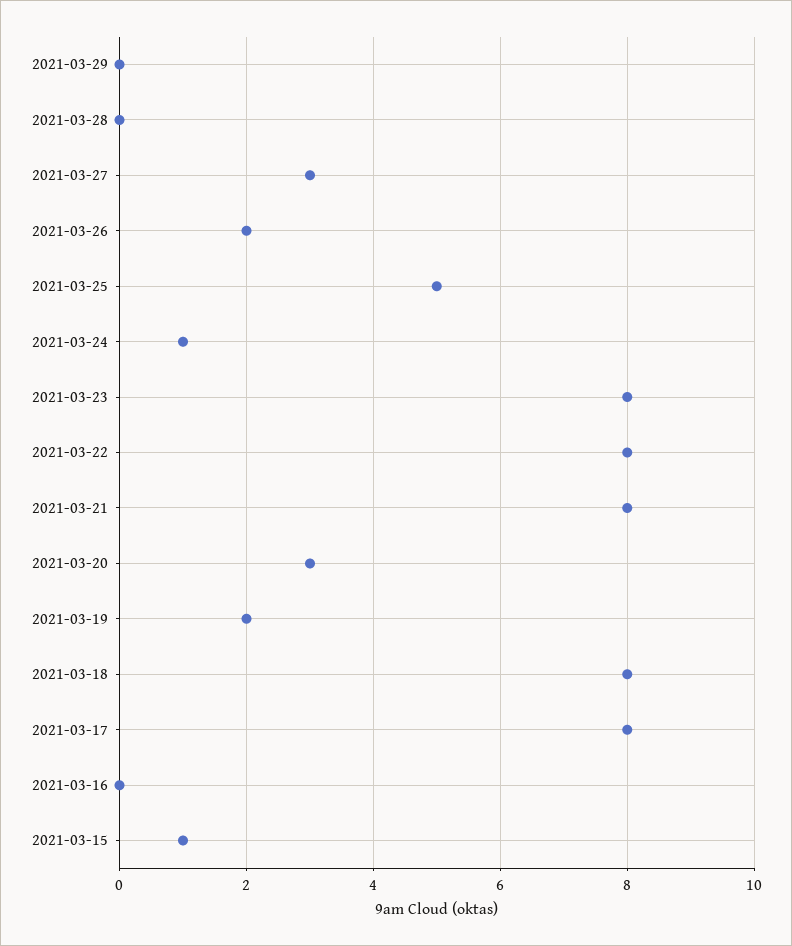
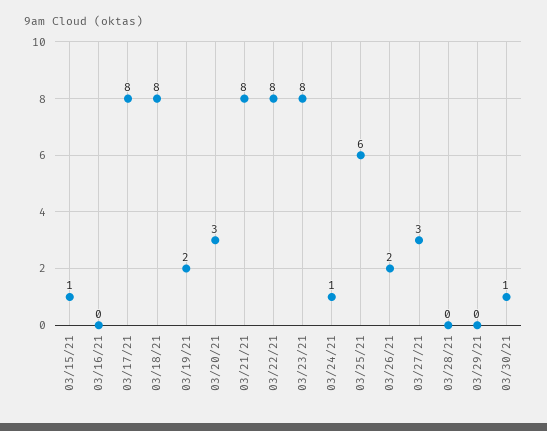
2021-03-25: 5 -> 6
03/30/21: none -> 1

